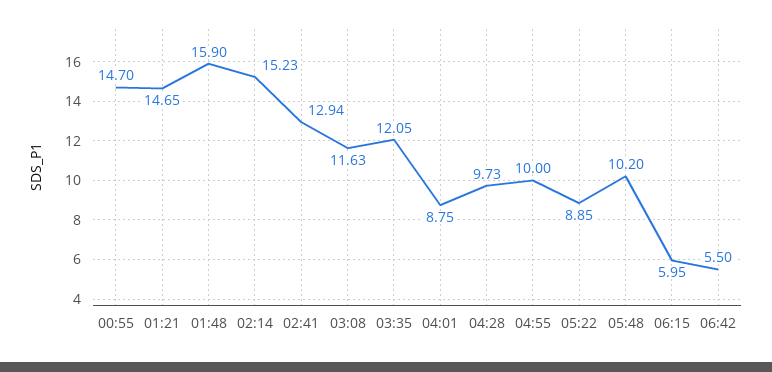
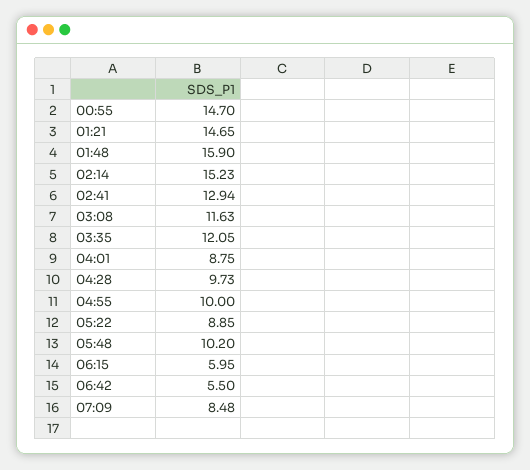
07:09: none -> 8.48

